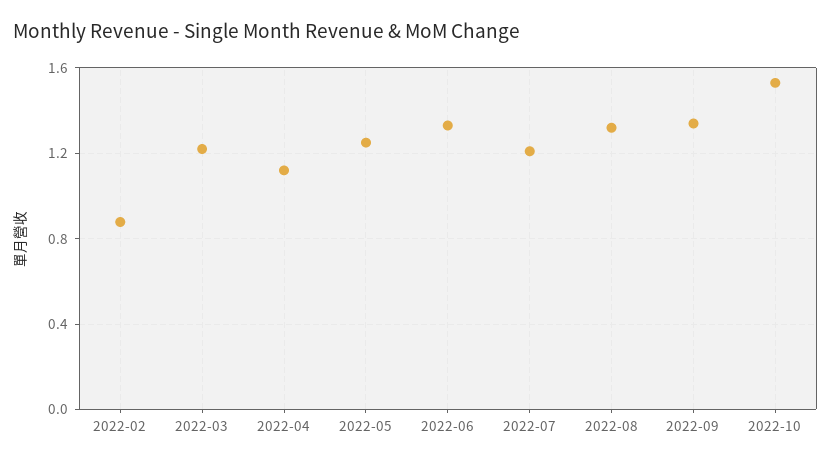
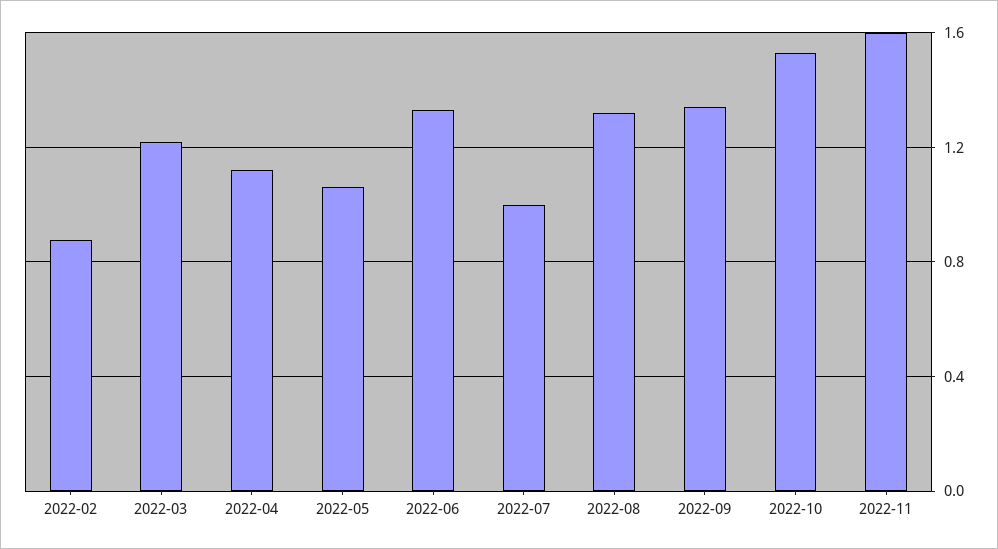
2022-05: 1.25 -> 1.05
2022-07: 1.2 -> 1
2022-11: none -> 1.6

